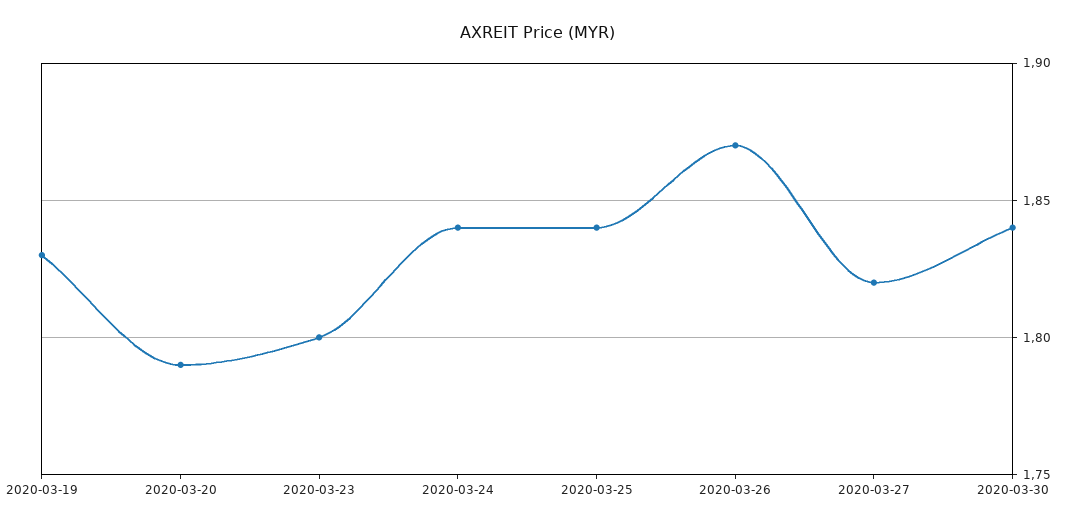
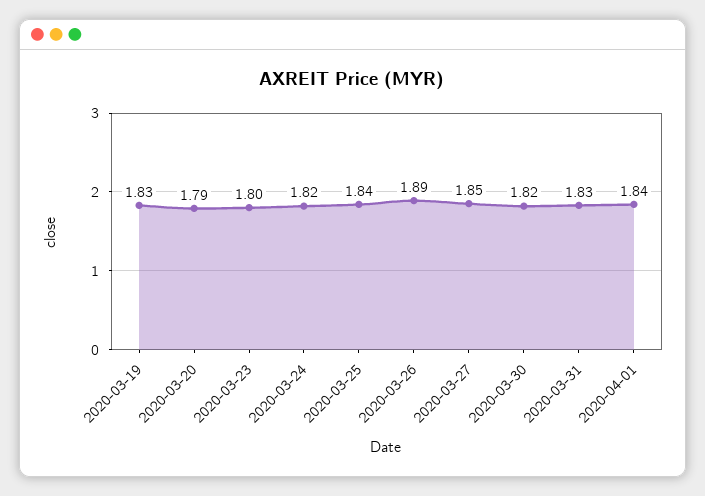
2020-03-24: 1.84 -> 1.82
2020-03-26: 1.87 -> 1.89
2020-03-27: 1.82 -> 1.85
2020-03-30: 1.84 -> 1.82
2020-03-31: none -> 1.83
2020-04-01: none -> 1.84

